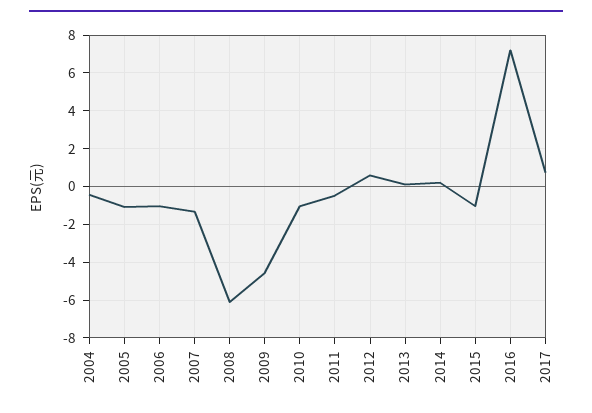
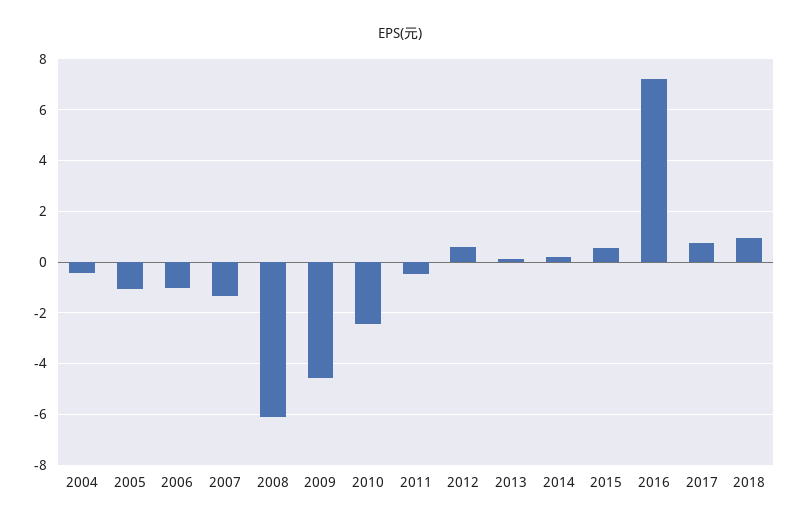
2010: -1 -> -2.5
2015: -1 -> 0.5
2018: none -> 1

